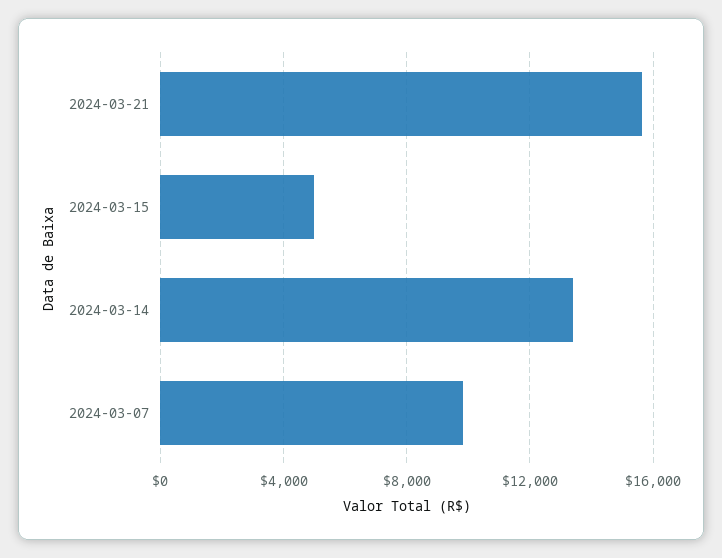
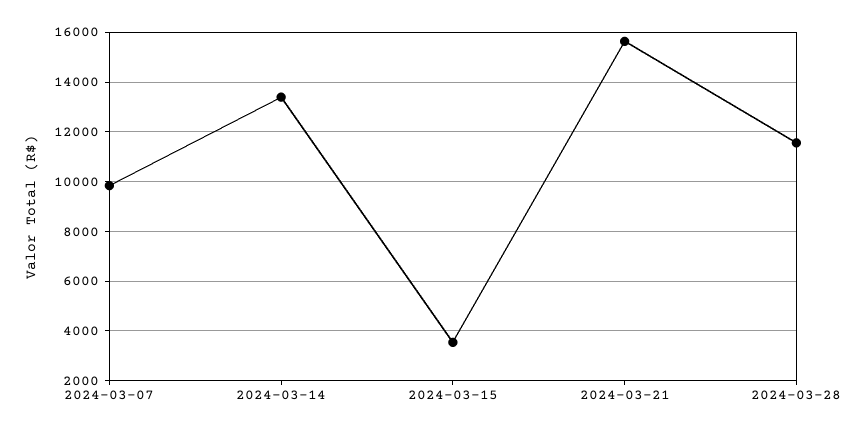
2024-03-15: 5000 -> 3500
2024-03-28: none -> 11500

